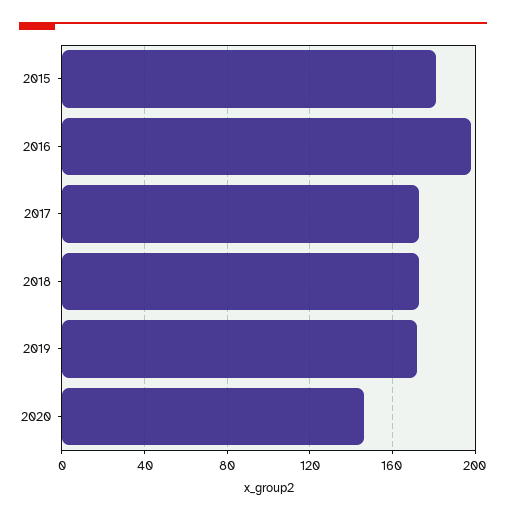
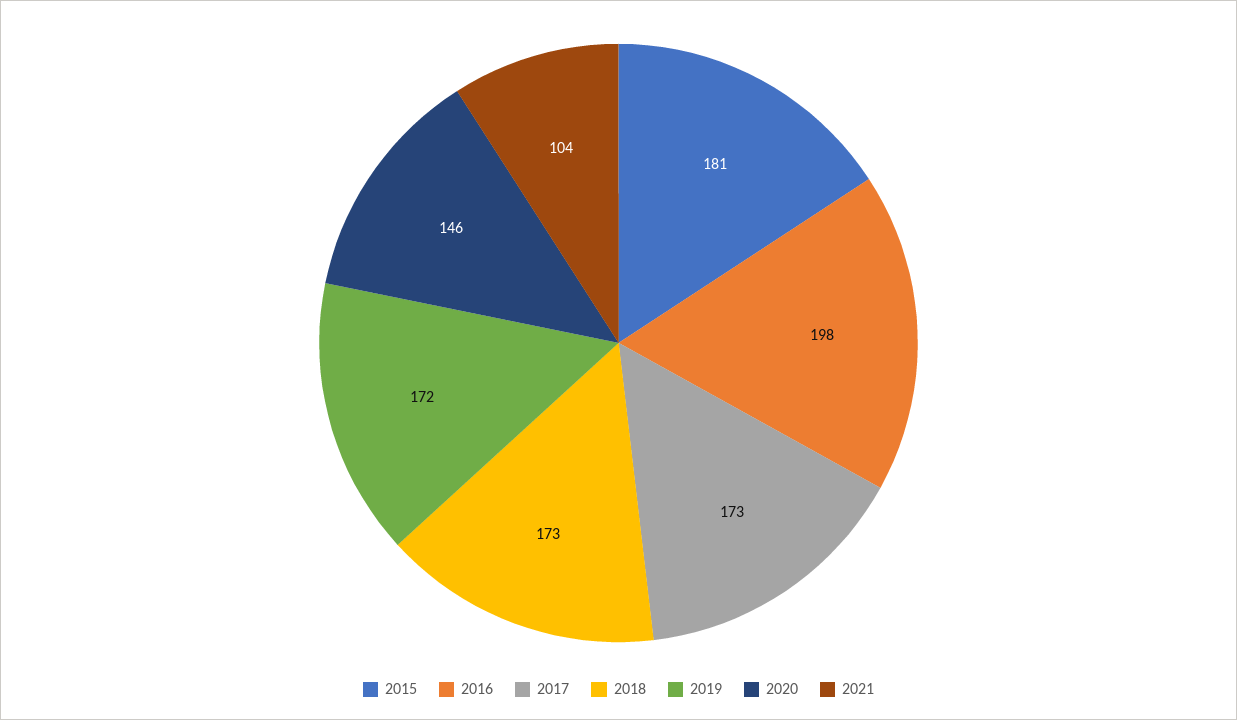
2021: none -> 104

